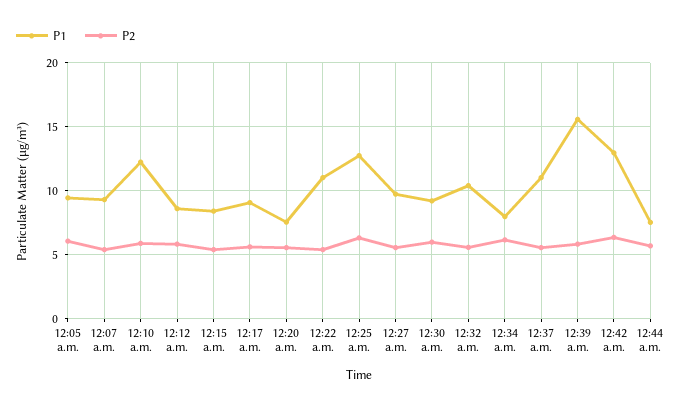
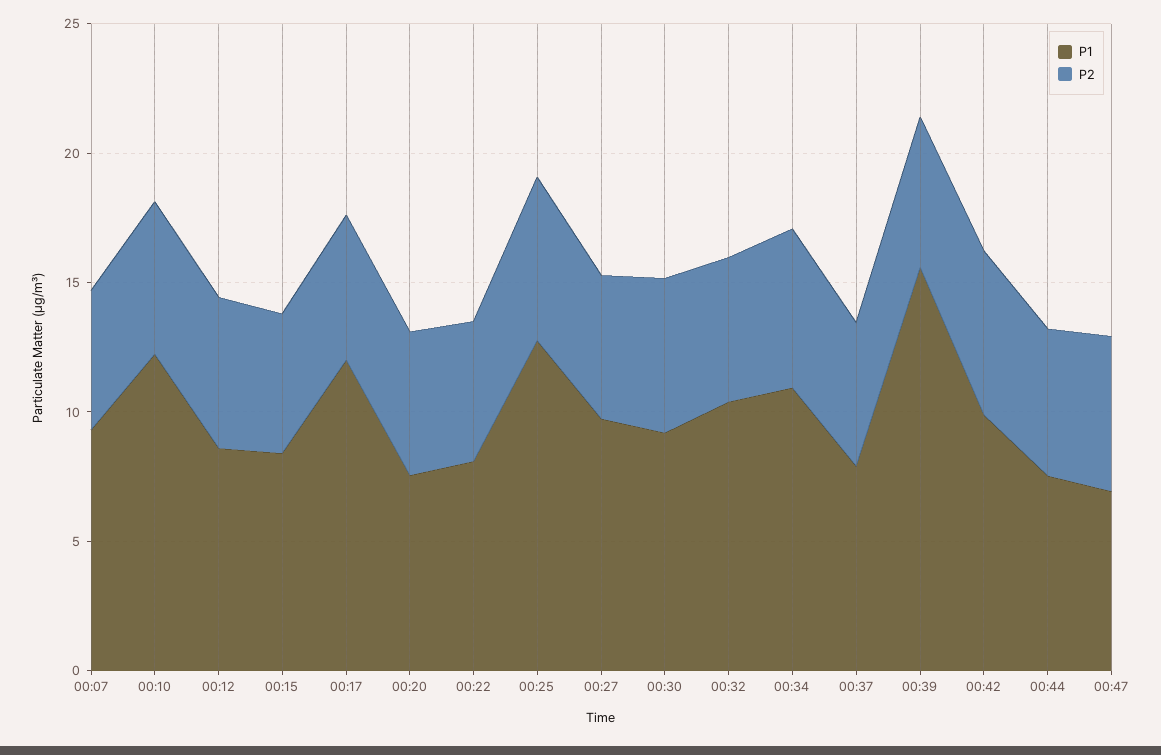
P1, 12:05 a.m.: 9.5 -> none
P2, 12:05 a.m.: 6 -> none
P1, 12:17 a.m.: 9 -> 12
P1, 12:22 a.m.: 11 -> 8
P1, 12:34 a.m.: 8 -> 11
P1, 12:37 a.m.: 11 -> 8
P1, 12:42 a.m.: 13 -> 10
P1, 00:47: none -> 7
P2, 00:47: none -> 6

